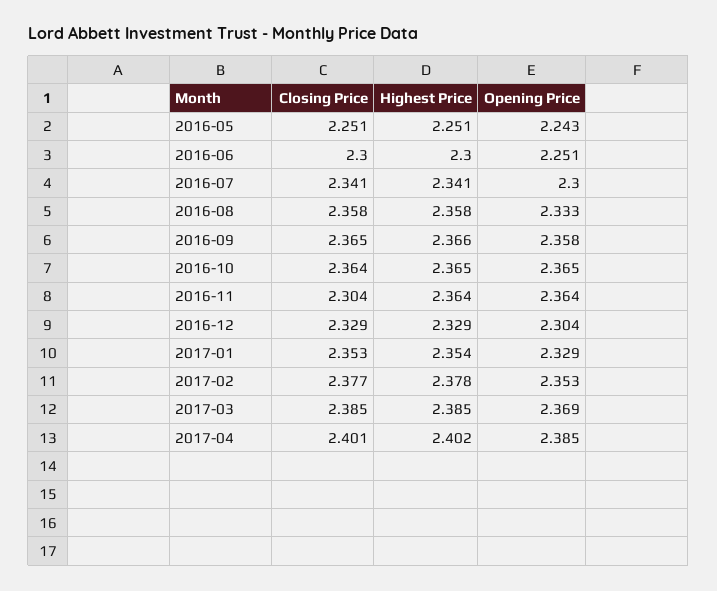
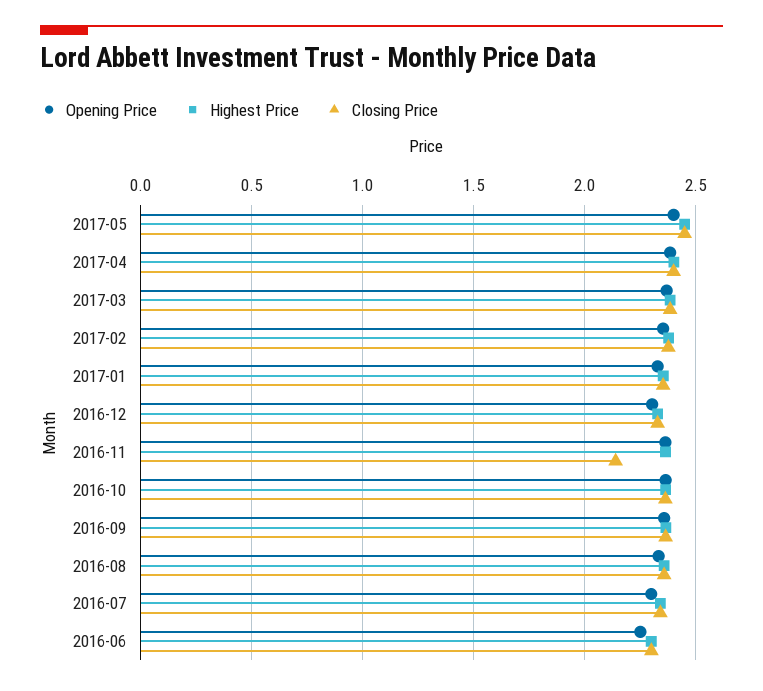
Closing Price, 2016-05: 2.251 -> none
Highest Price, 2016-05: 2.251 -> none
Opening Price, 2016-05: 2.243 -> none
Closing Price, 2016-11: 2.304 -> 2.15
Opening Price, 2017-05: none -> 2.4
Highest Price, 2017-05: none -> 2.45
Closing Price, 2017-05: none -> 2.45

